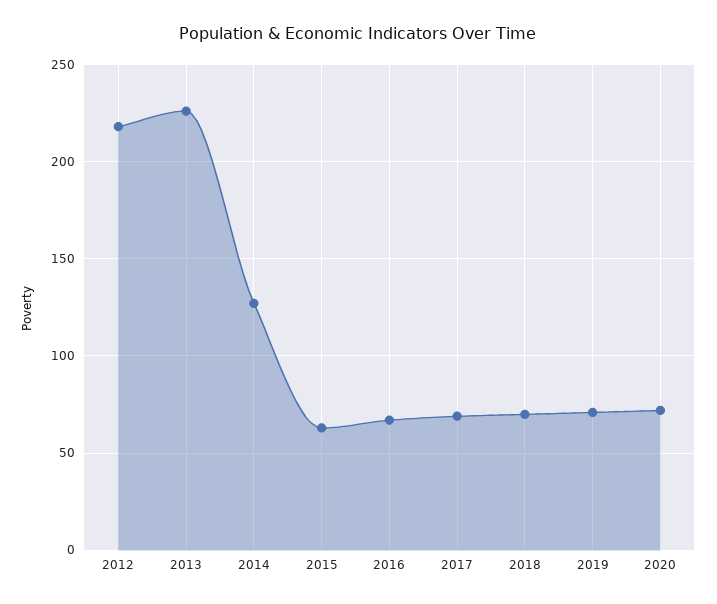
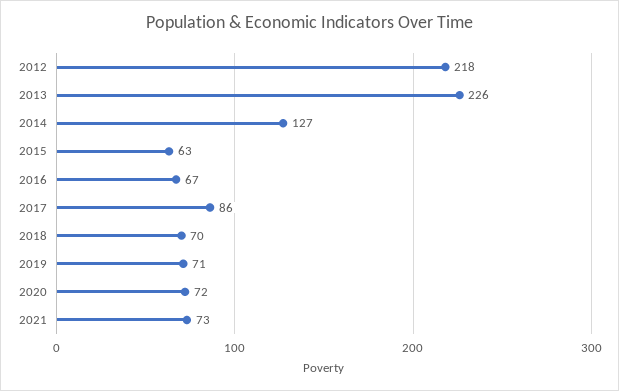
2017: 70 -> 86
2021: none -> 73

